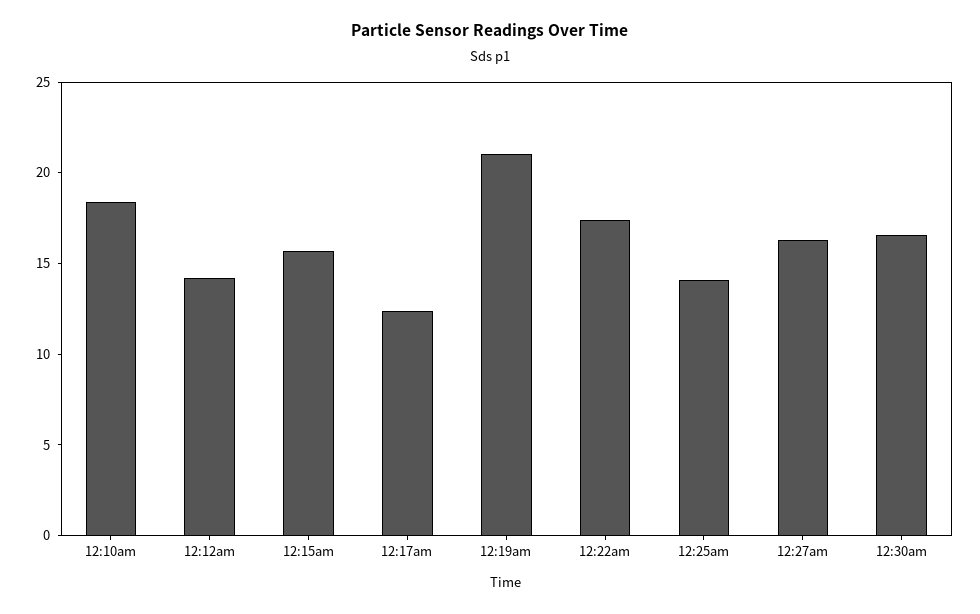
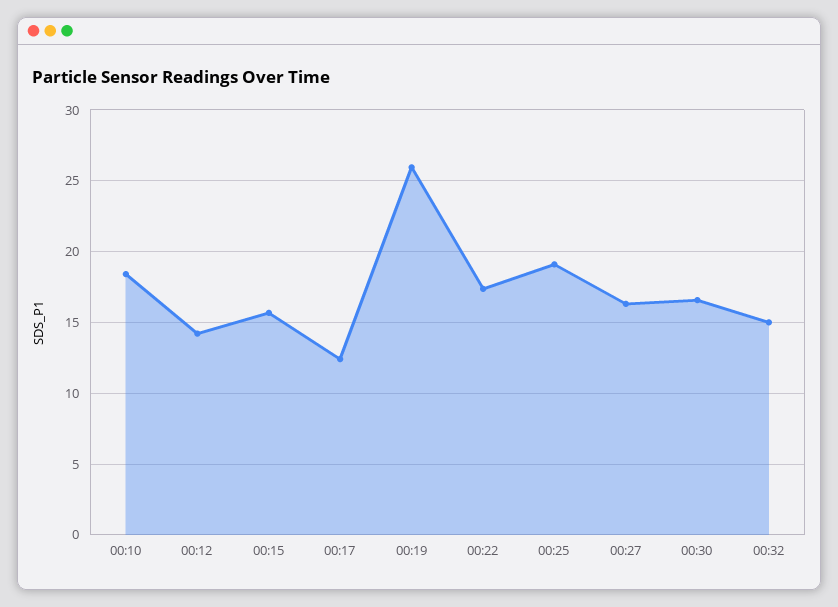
12:19am: 21 -> 26
12:25am: 14 -> 19
00:32: none -> 15

